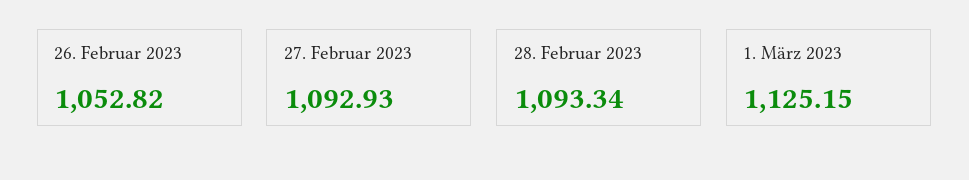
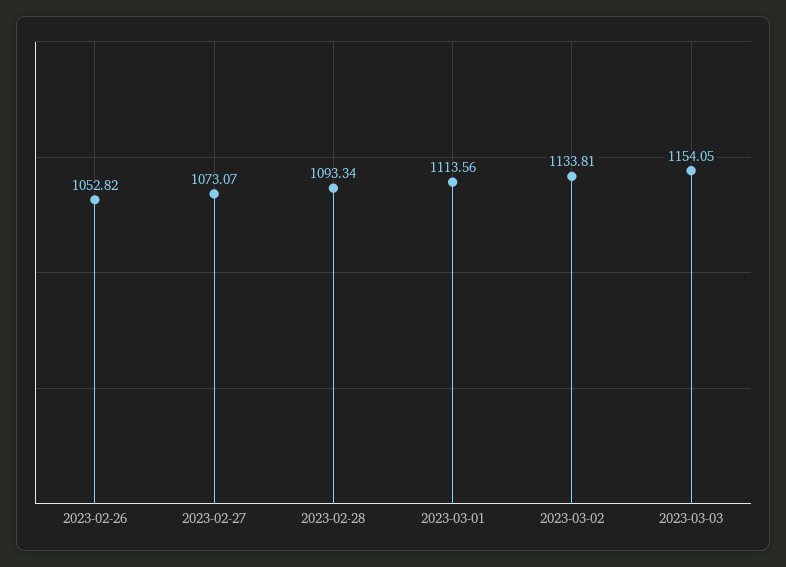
27. Februar 2023: 1092.93 -> 1073.07
1. März 2023: 1125.15 -> 1113.56
2023-03-02: none -> 1133.81
2023-03-03: none -> 1154.05

